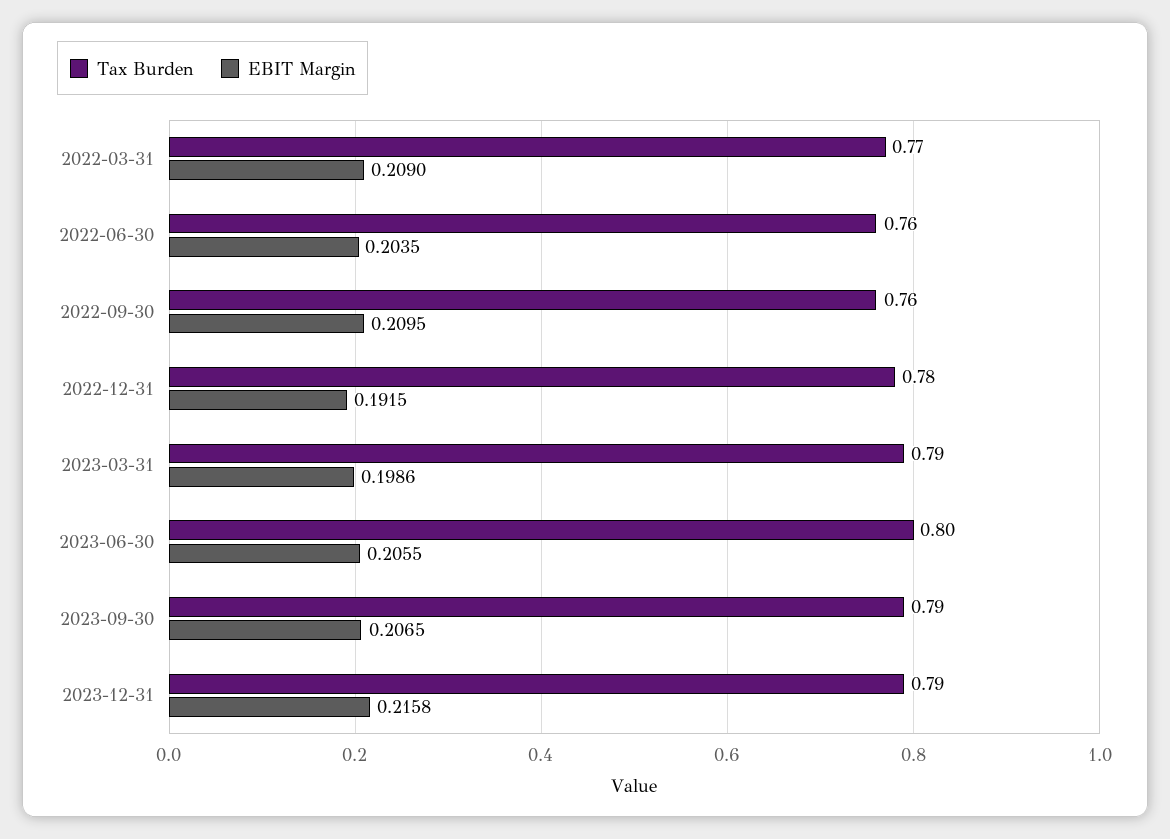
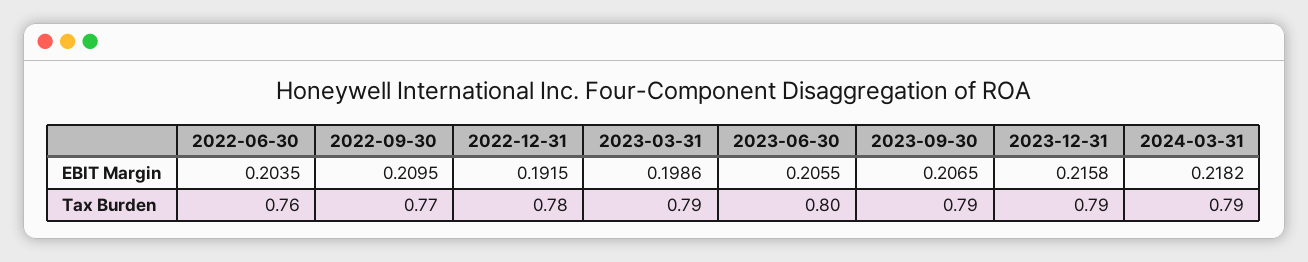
Tax Burden, 2022-03-31: 0.77 -> none
EBIT Margin, 2022-03-31: 0.209 -> none
Tax Burden, 2022-09-30: 0.76 -> 0.77
EBIT Margin, 2024-03-31: none -> 0.2182
Tax Burden, 2024-03-31: none -> 0.79

